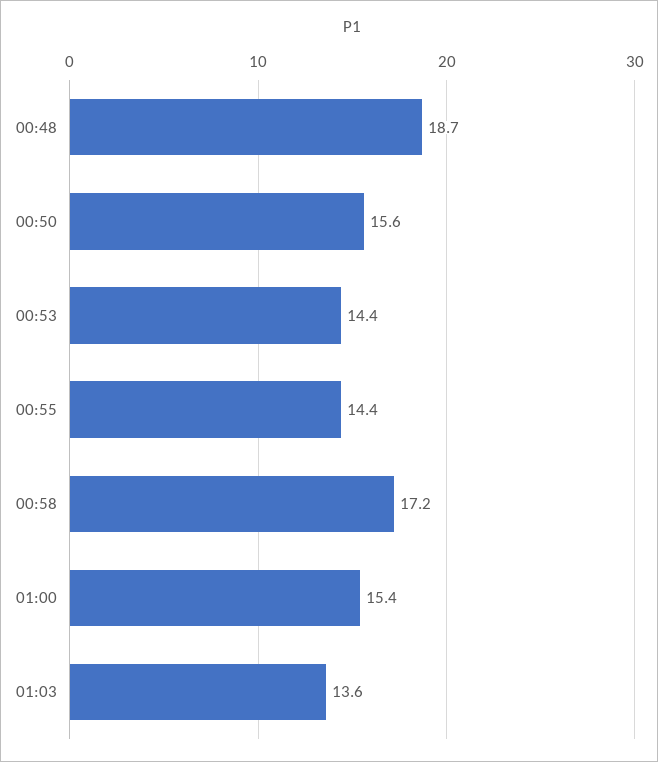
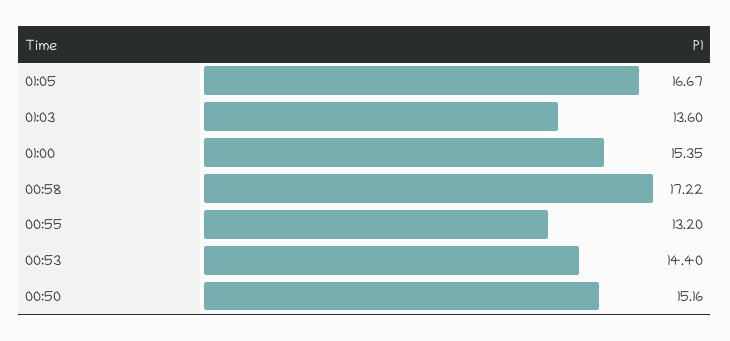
00:48: 18.7 -> none
00:50: 15.6 -> 15.16
00:55: 14.4 -> 13.2
01:05: none -> 16.67

